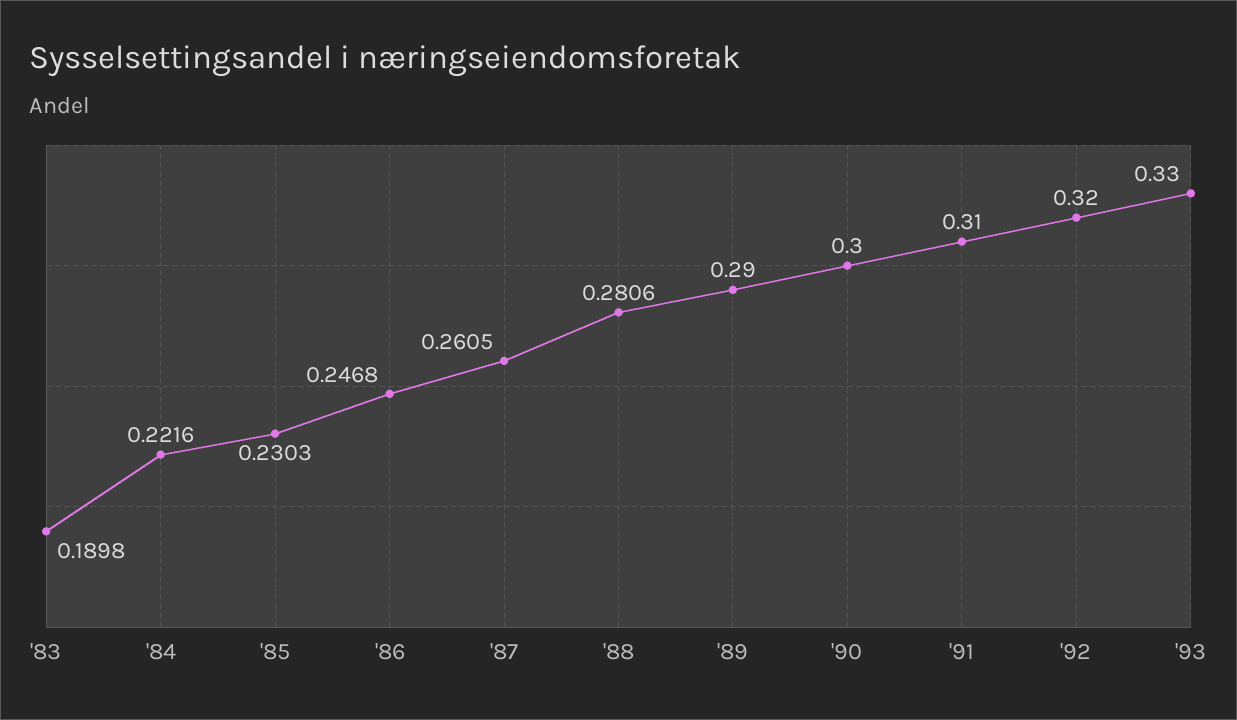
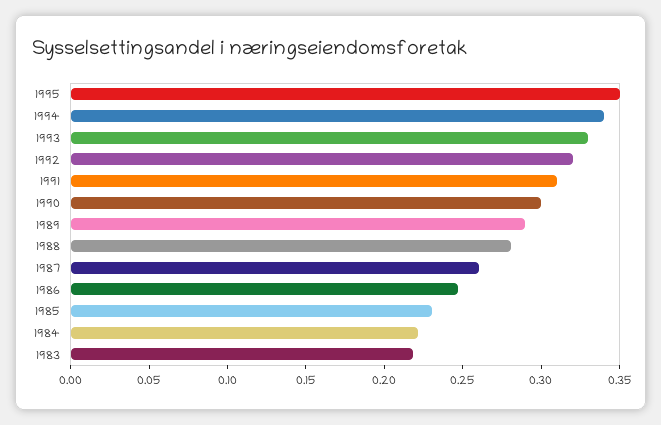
'83: 0.1898 -> 0.22
1995: none -> 0.35
1994: none -> 0.34

